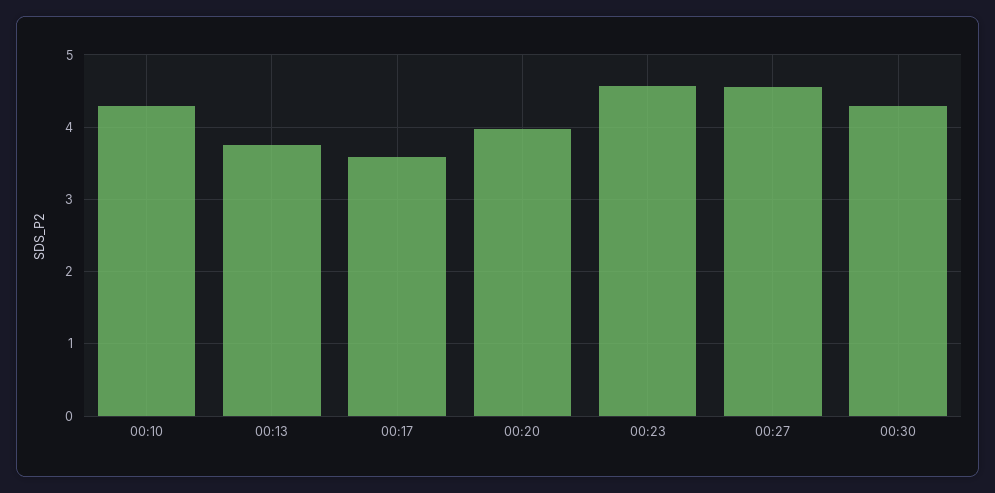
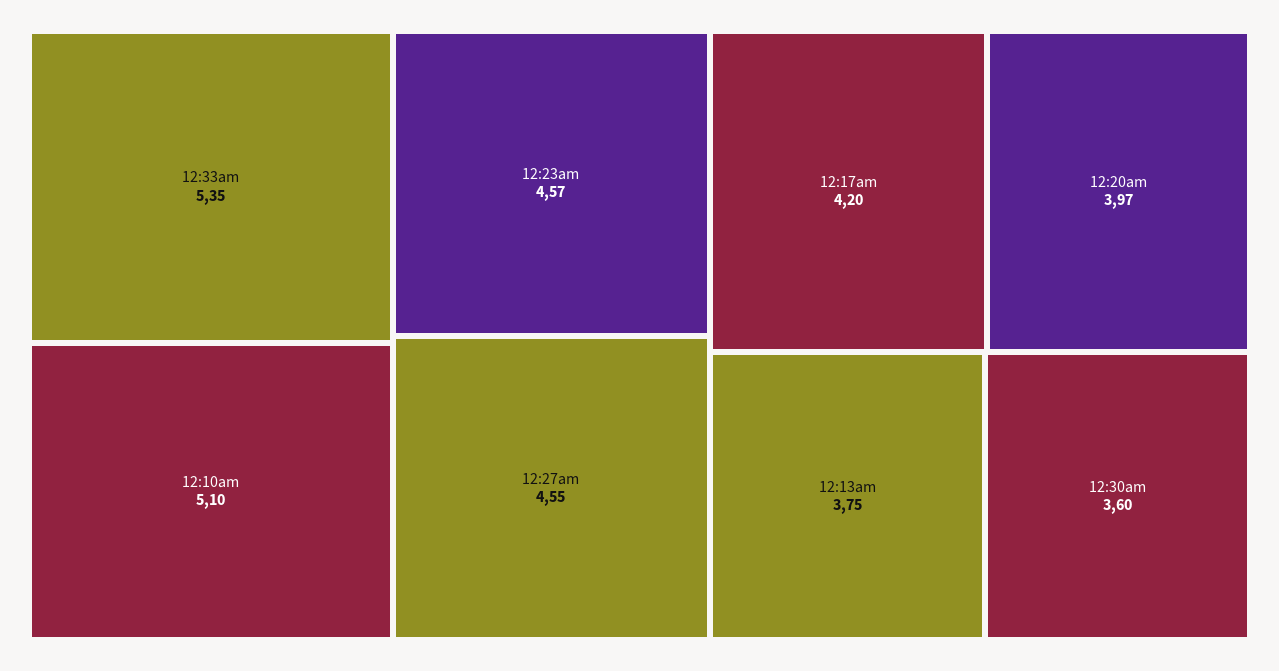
00:10: 4.3 -> 5.1
00:17: 3.6 -> 4.2
00:30: 4.3 -> 3.6
12:33am: none -> 5.35

